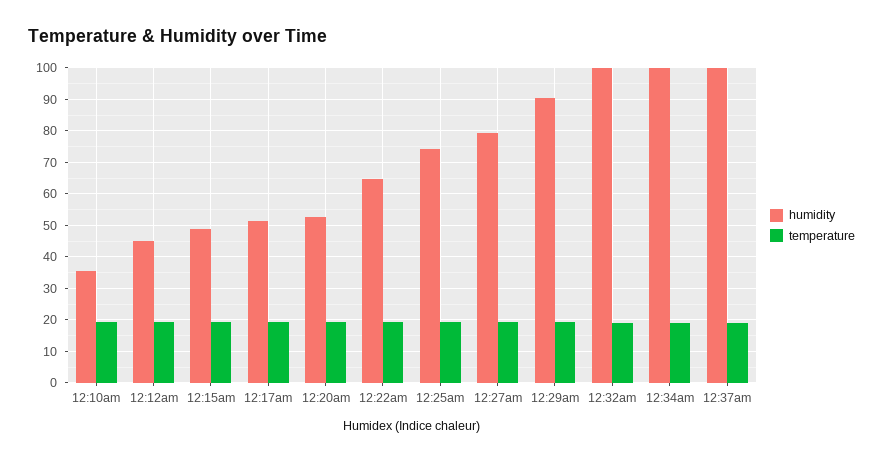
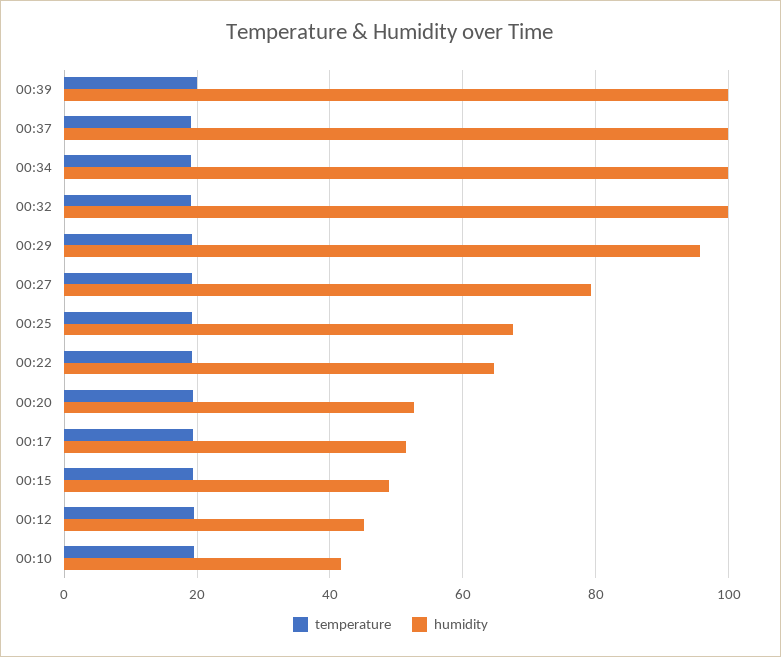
humidity, 12:10am: 36 -> 42
humidity, 12:25am: 74 -> 68
humidity, 12:29am: 90 -> 96
temperature, 00:39: none -> 20
humidity, 00:39: none -> 100

